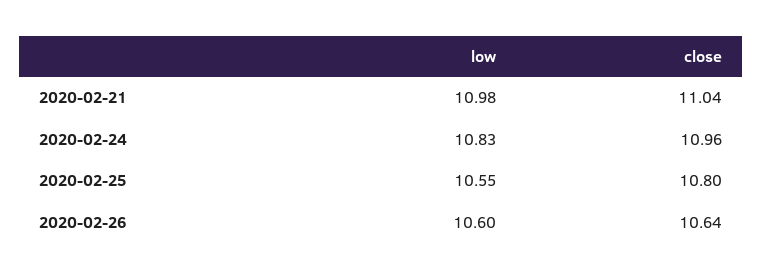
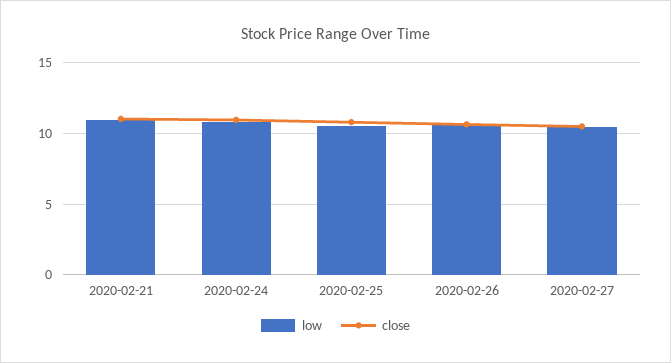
low, 2020-02-27: none -> 10.5
close, 2020-02-27: none -> 10.5

